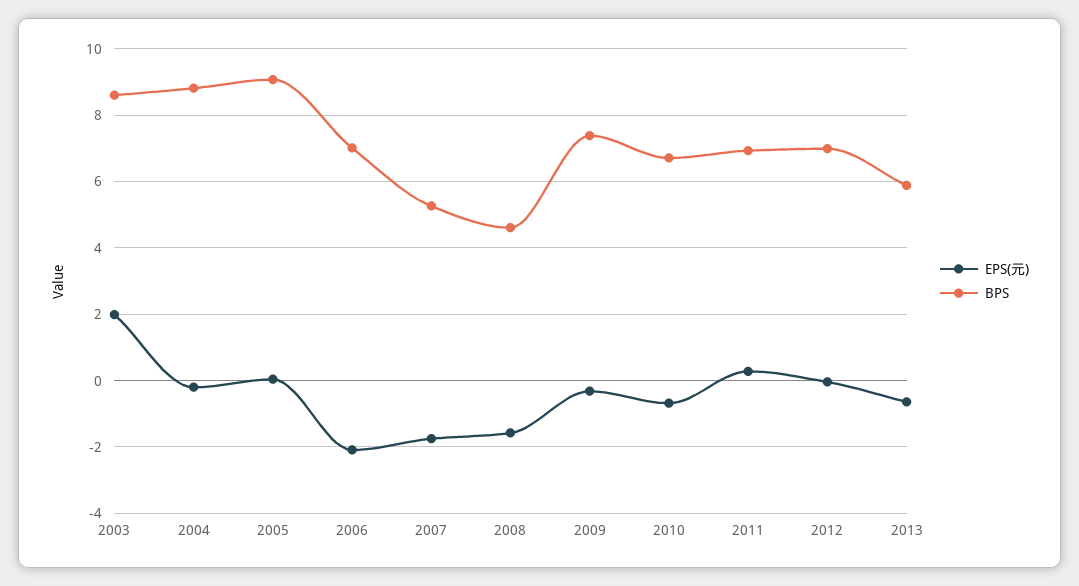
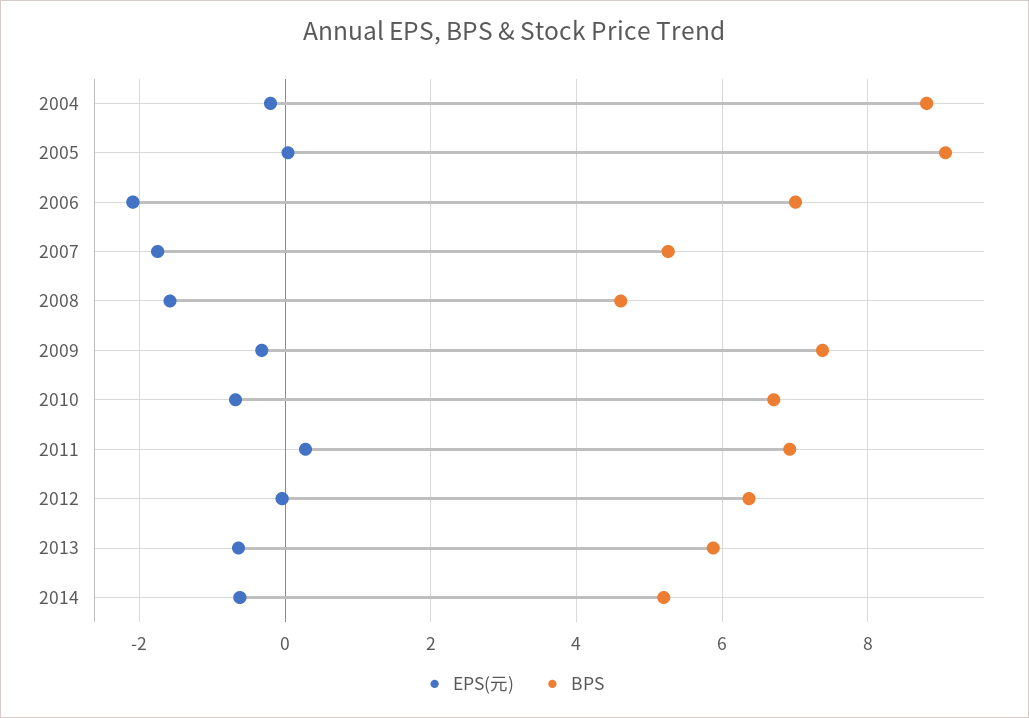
EPS(元), 2003: 2 -> none
BPS, 2003: 8.6 -> none
BPS, 2012: 7 -> 6.4
EPS(元), 2014: none -> -0.6
BPS, 2014: none -> 5.2

